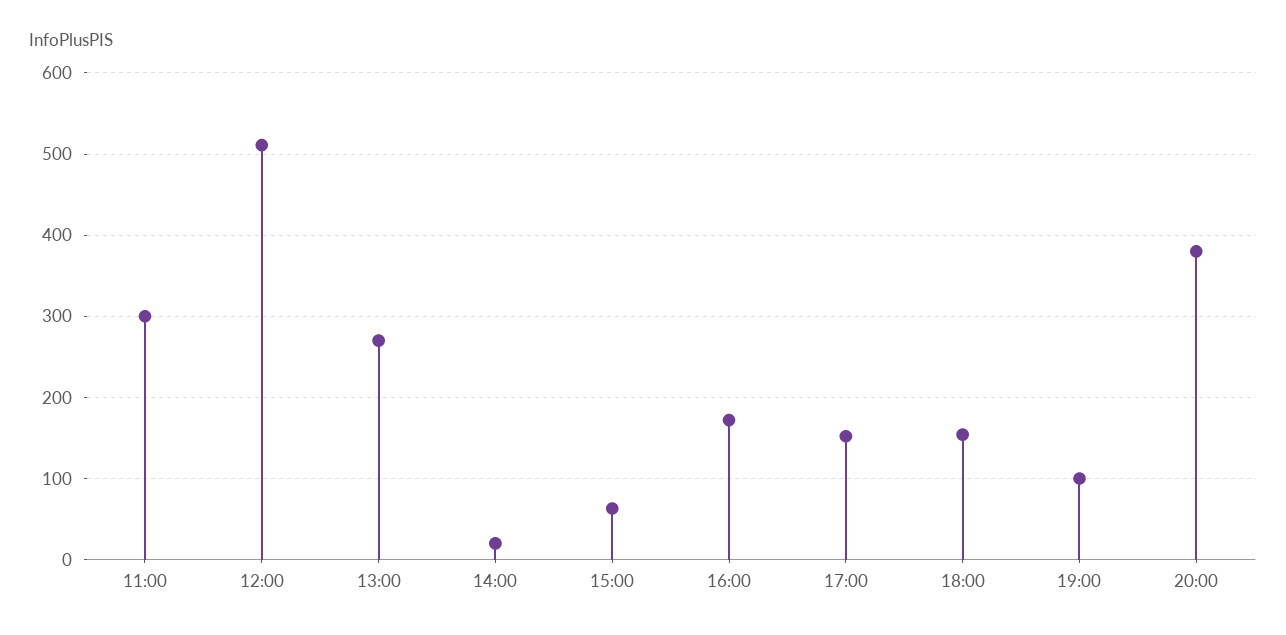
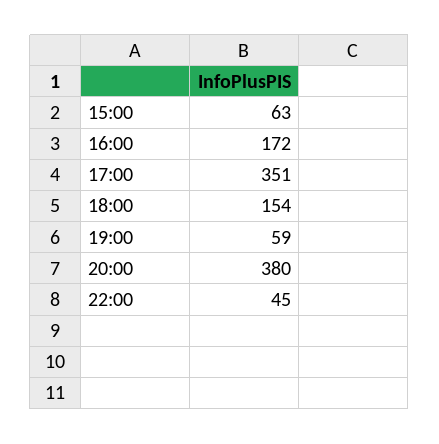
11:00: 300 -> none
12:00: 510 -> none
13:00: 270 -> none
14:00: 20 -> none
17:00: 150 -> 351
19:00: 100 -> 59
22:00: none -> 45

